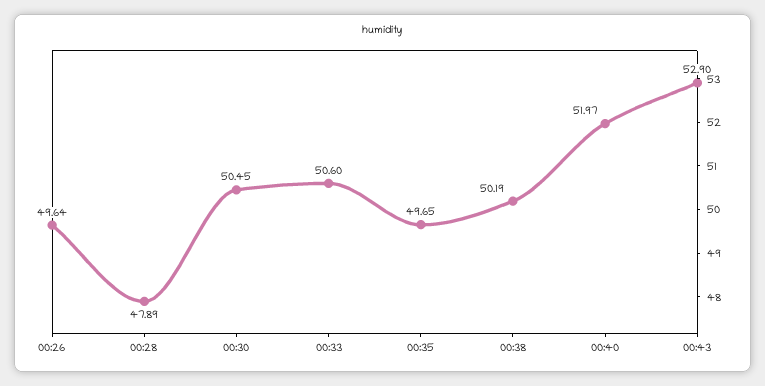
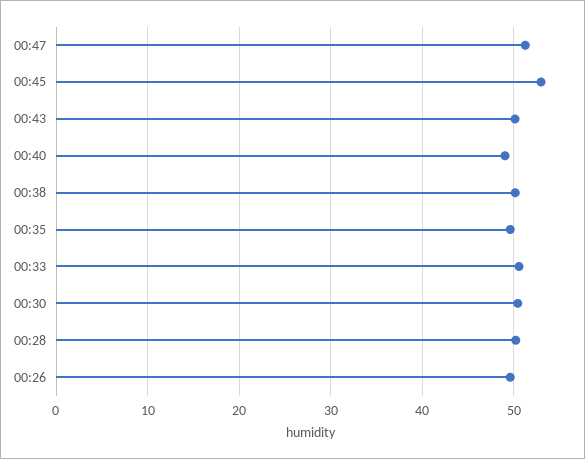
00:28: 47.89 -> 50
00:40: 51.97 -> 49
00:43: 52.9 -> 50
00:47: none -> 51
00:45: none -> 53

